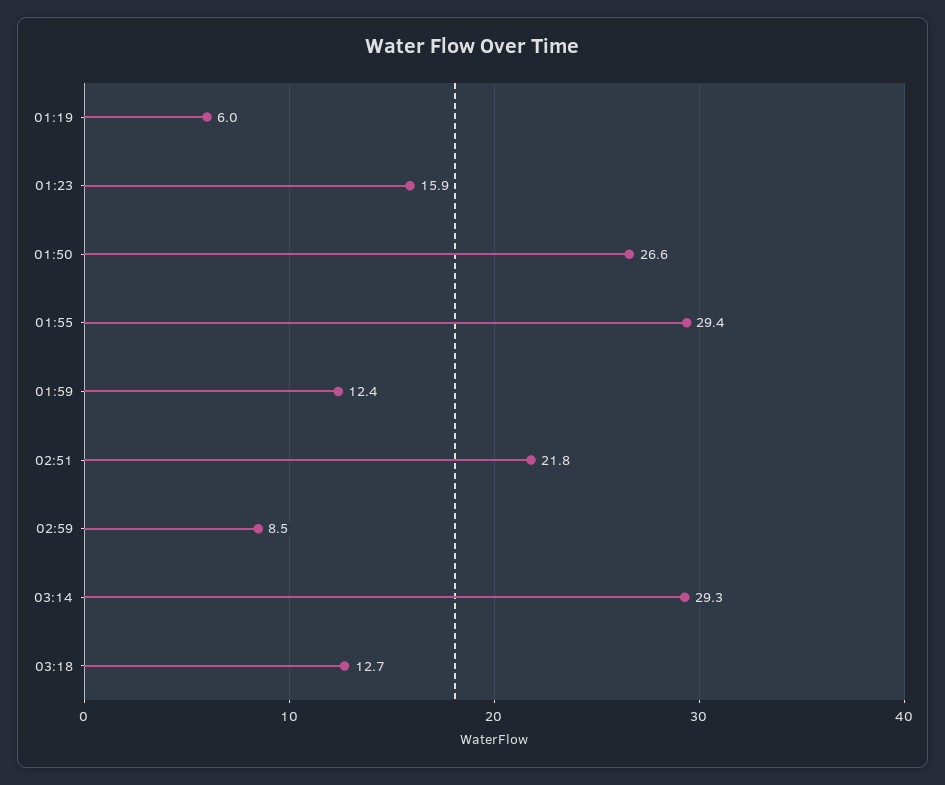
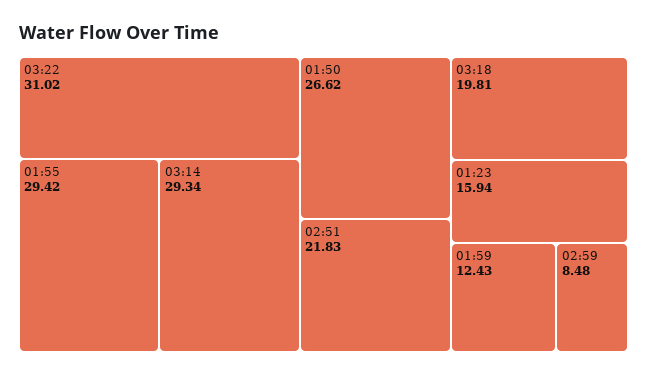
01:19: 6 -> none
03:18: 12.7 -> 19.81
03:22: none -> 31.02

